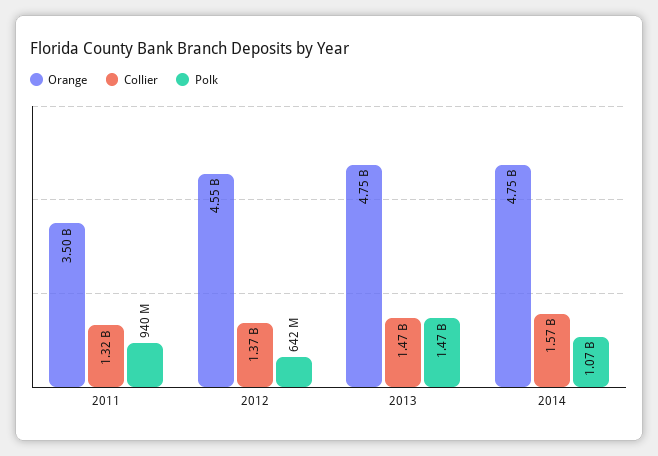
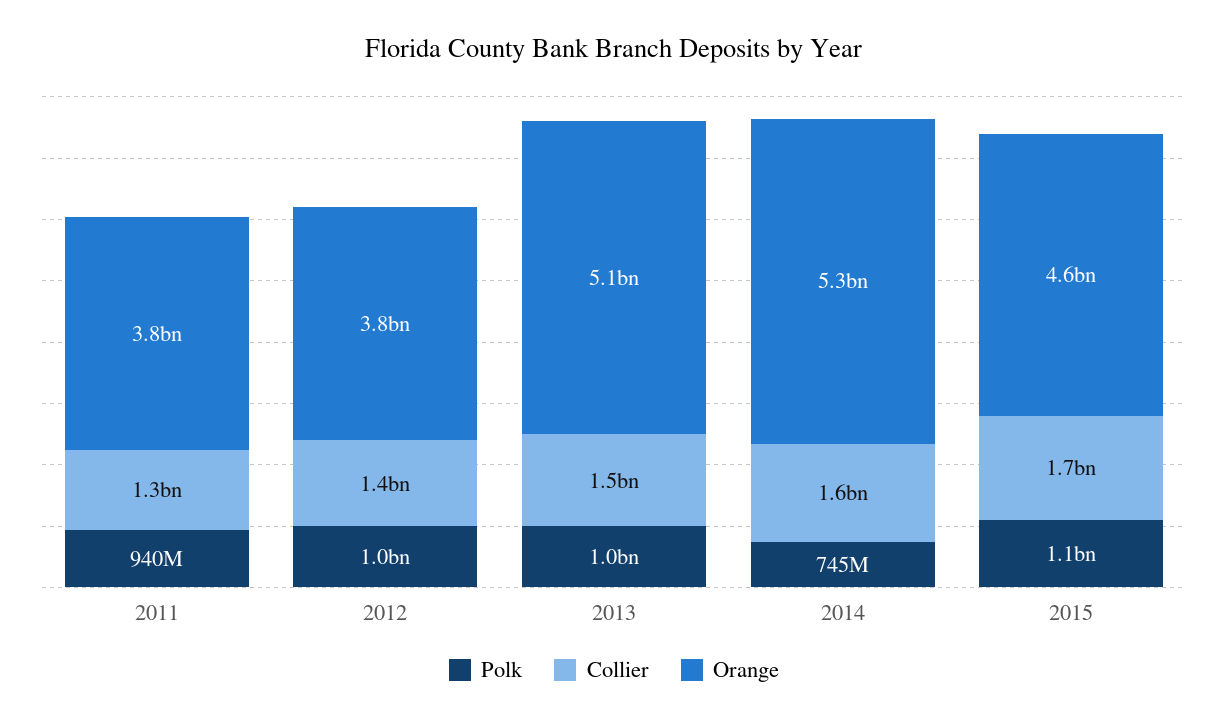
Orange, 2011: 3500000000 -> 3800000000
Orange, 2012: 4550000000 -> 3800000000
Polk, 2012: 642000000 -> 1000000000
Orange, 2013: 4750000000 -> 5100000000
Polk, 2013: 1470000000 -> 1000000000
Orange, 2014: 4750000000 -> 5300000000
Polk, 2014: 1070000000 -> 745000000
Polk, 2015: none -> 1100000000
Collier, 2015: none -> 1700000000
Orange, 2015: none -> 4600000000

